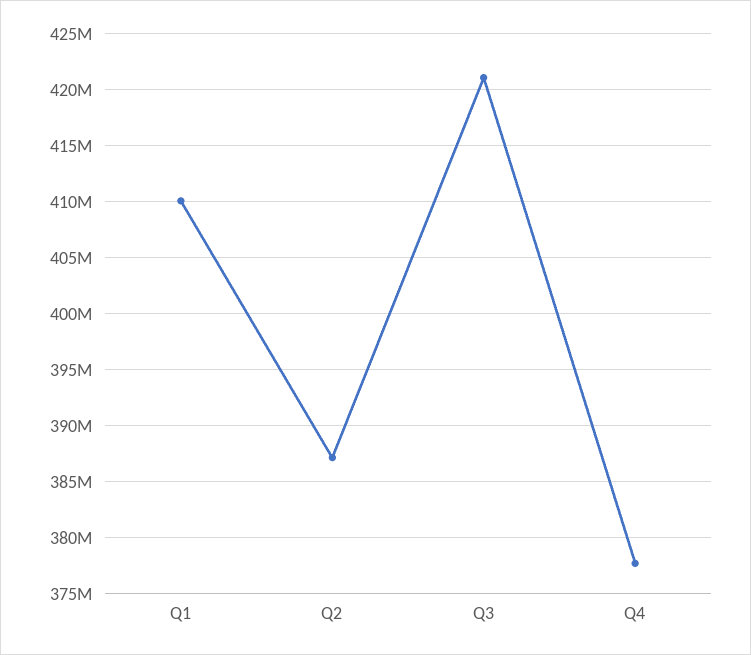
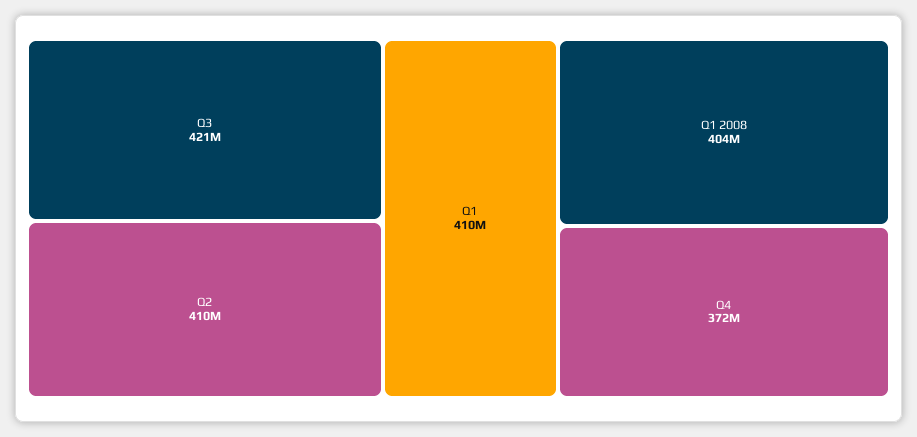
Q2: 387000000 -> 410000000
Q4: 378000000 -> 372000000
Q1 2008: none -> 404000000

